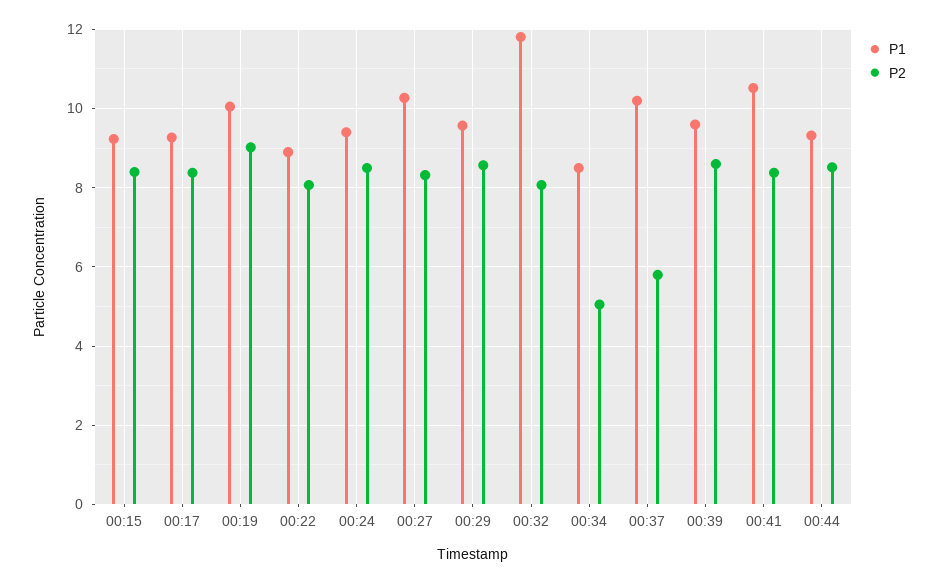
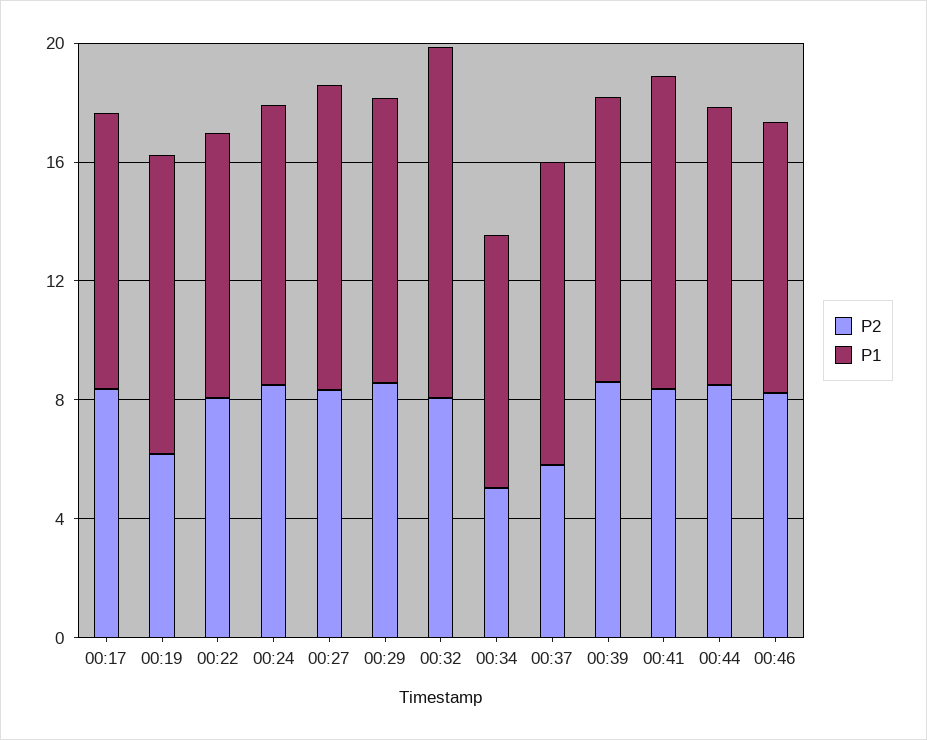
P1, 00:15: 9.2 -> none
P2, 00:15: 8.4 -> none
P2, 00:19: 9 -> 6
P2, 00:46: none -> 8
P1, 00:46: none -> 9

